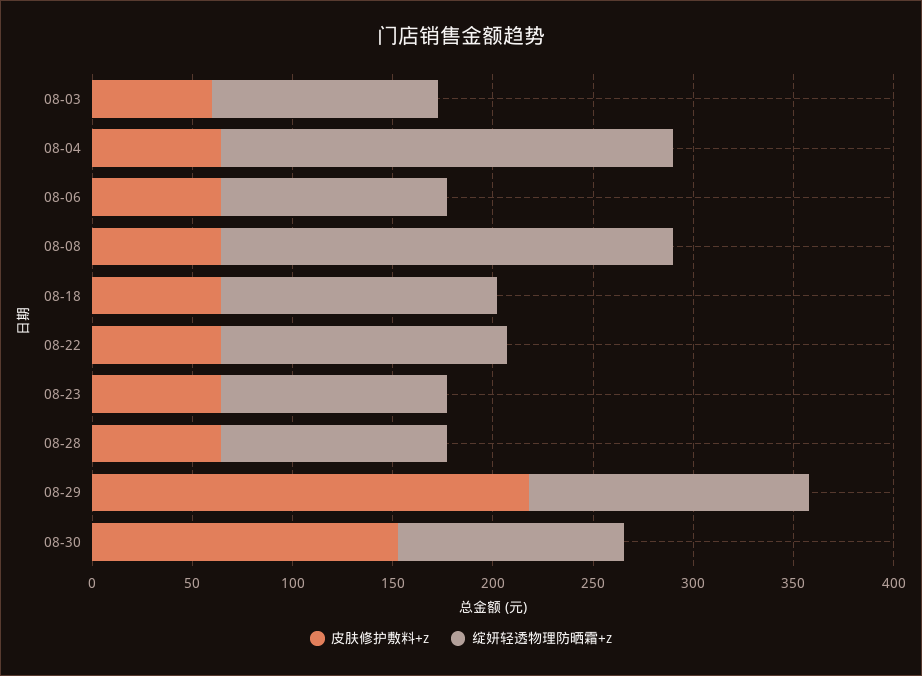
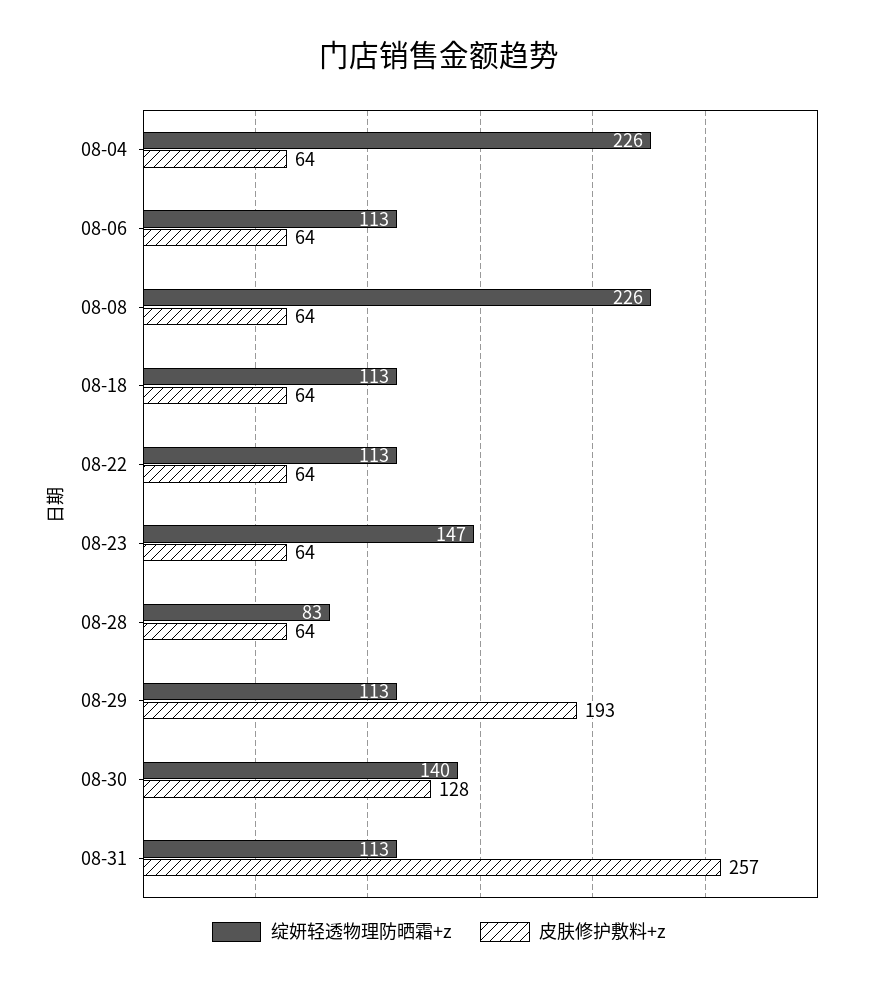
皮肤修护敷料+z, 08-03: 60 -> none
绽妍轻透物理防晒霜+z, 08-03: 110 -> none
绽妍轻透物理防晒霜+z, 08-18: 140 -> 113
绽妍轻透物理防晒霜+z, 08-22: 140 -> 113
绽妍轻透物理防晒霜+z, 08-23: 110 -> 147
绽妍轻透物理防晒霜+z, 08-28: 110 -> 83
皮肤修护敷料+z, 08-29: 220 -> 193
绽妍轻透物理防晒霜+z, 08-29: 140 -> 113
皮肤修护敷料+z, 08-30: 150 -> 128
绽妍轻透物理防晒霜+z, 08-30: 110 -> 140
绽妍轻透物理防晒霜+z, 08-31: none -> 113
皮肤修护敷料+z, 08-31: none -> 257

